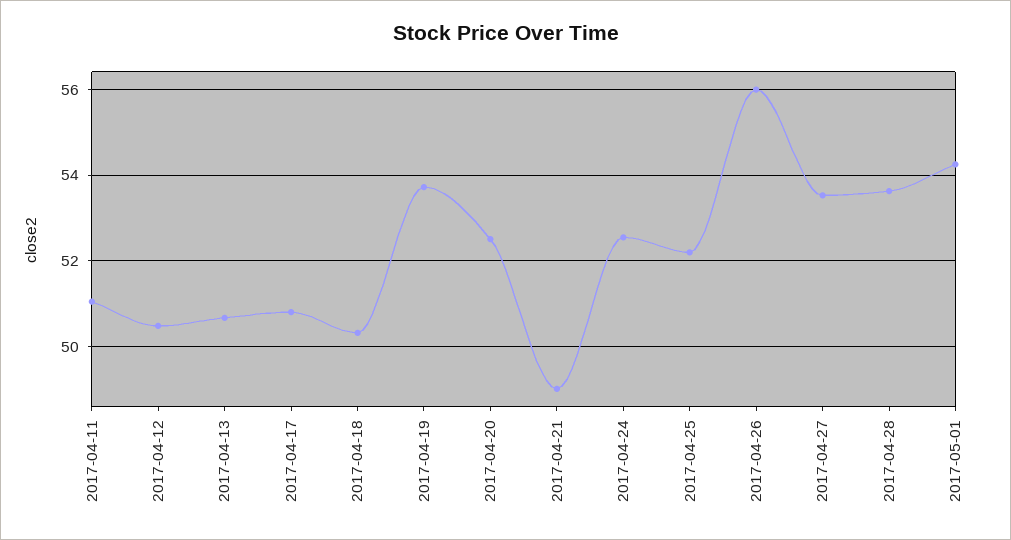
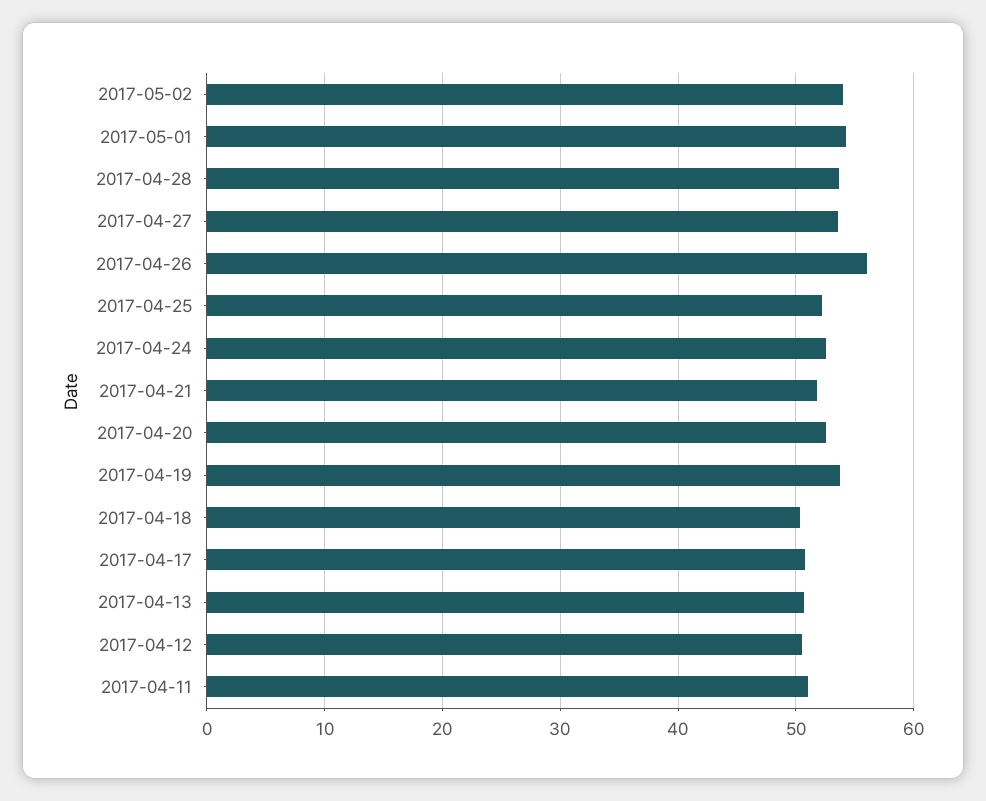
2017-04-21: 49 -> 52
2017-05-02: none -> 54

